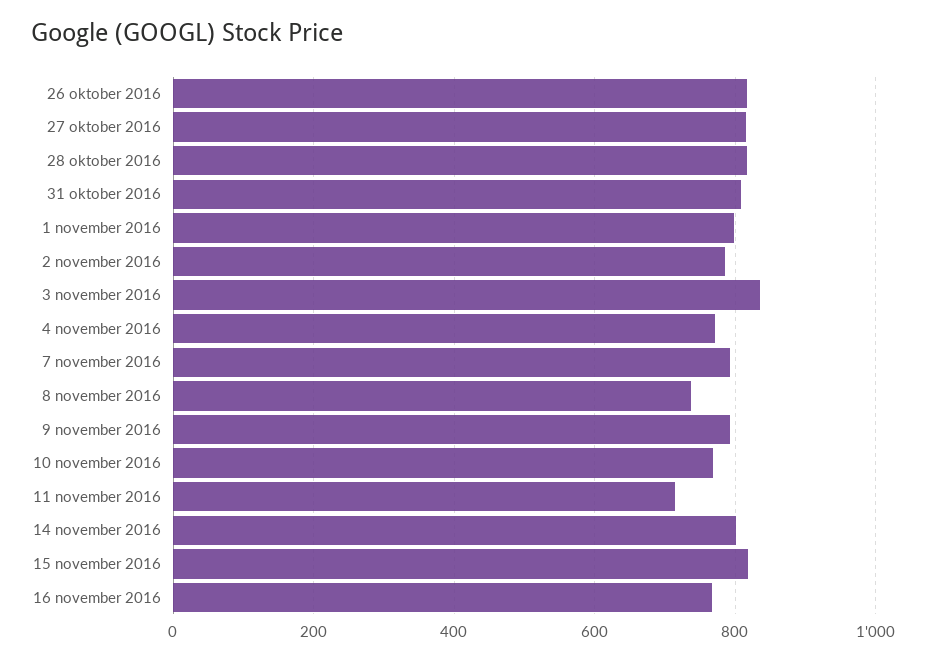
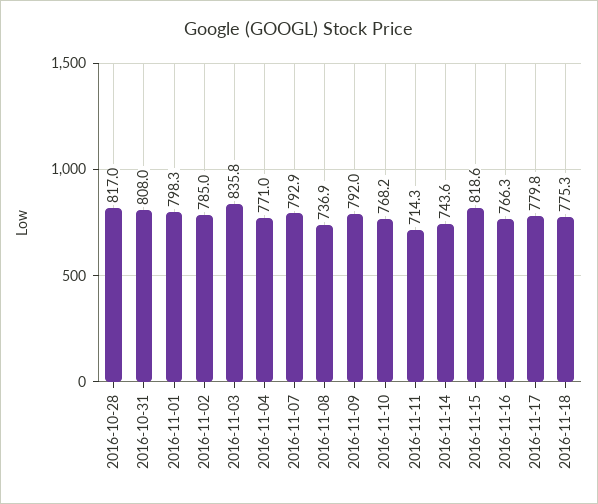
26 oktober 2016: 820 -> none
27 oktober 2016: 820 -> none
14 november 2016: 800 -> 743.6
2016-11-17: none -> 779.8
2016-11-18: none -> 775.3

